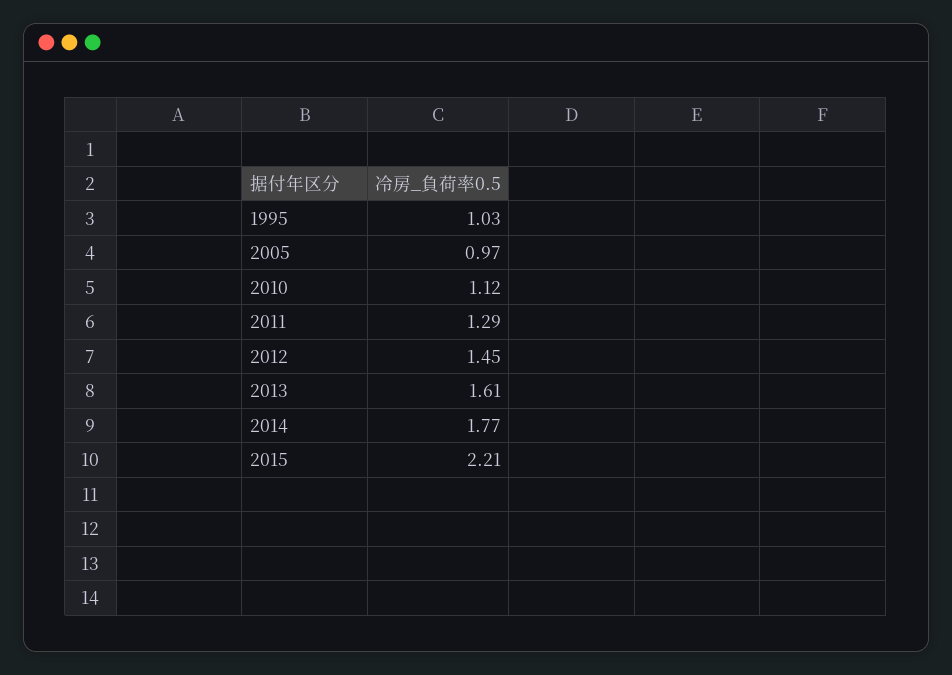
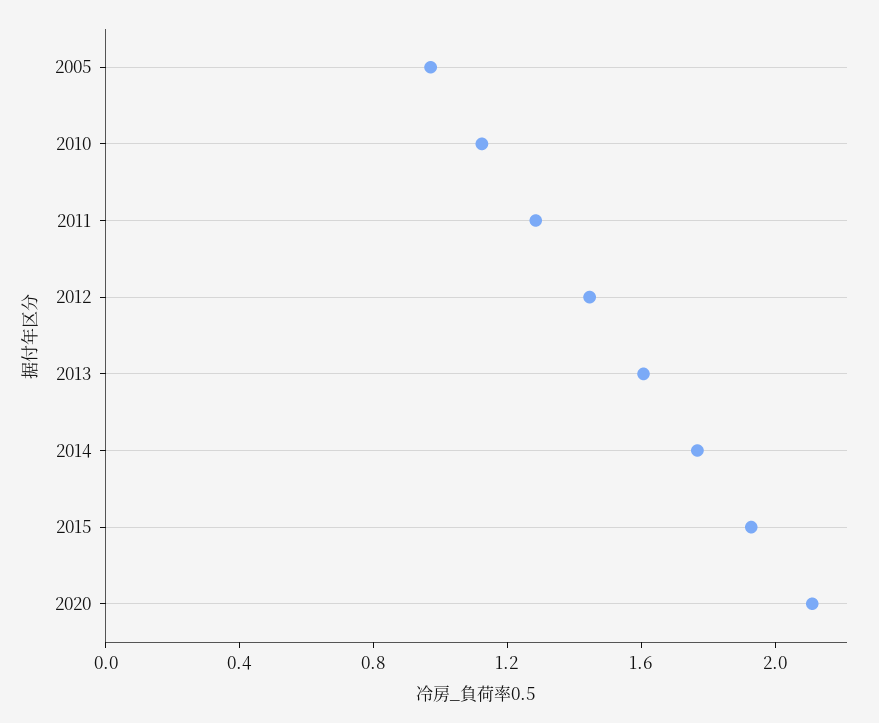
1995: 1.03 -> none
2015: 2.21 -> 1.9
2020: none -> 2.1

